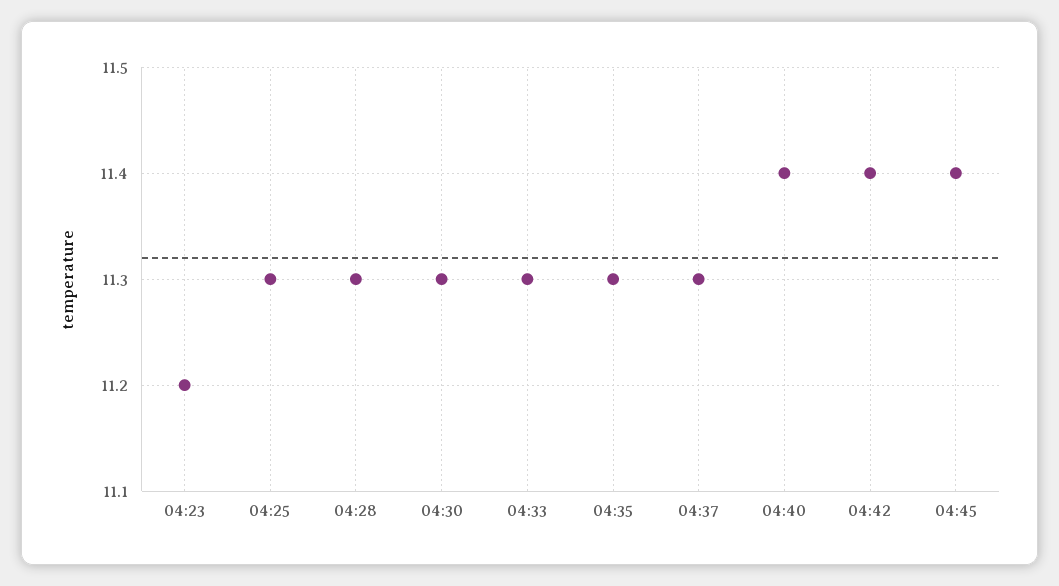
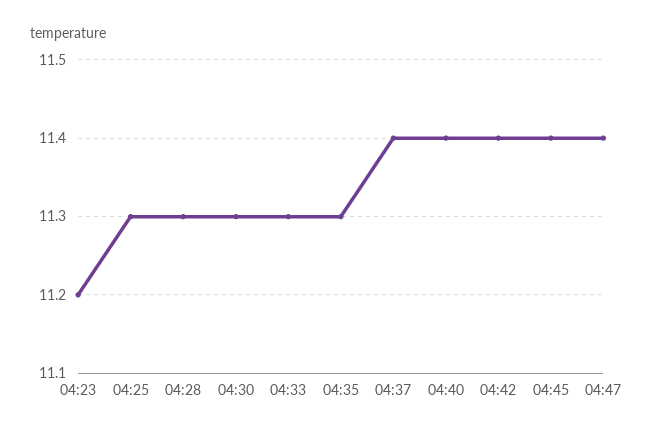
04:37: 11.3 -> 11.4
04:47: none -> 11.4

